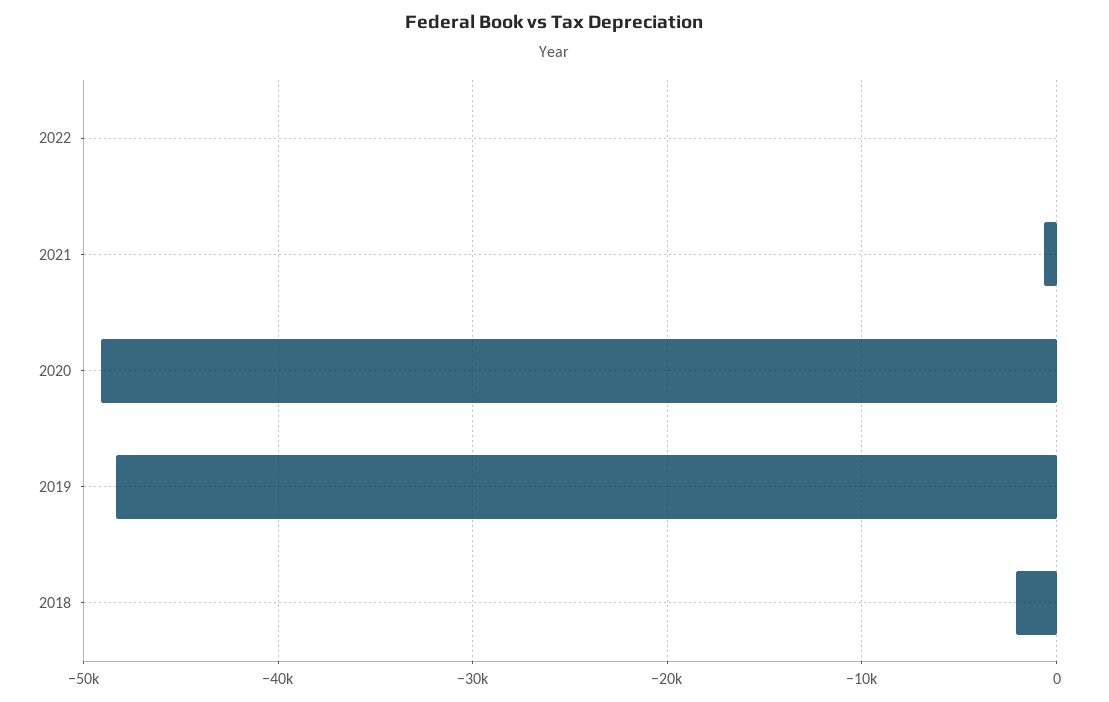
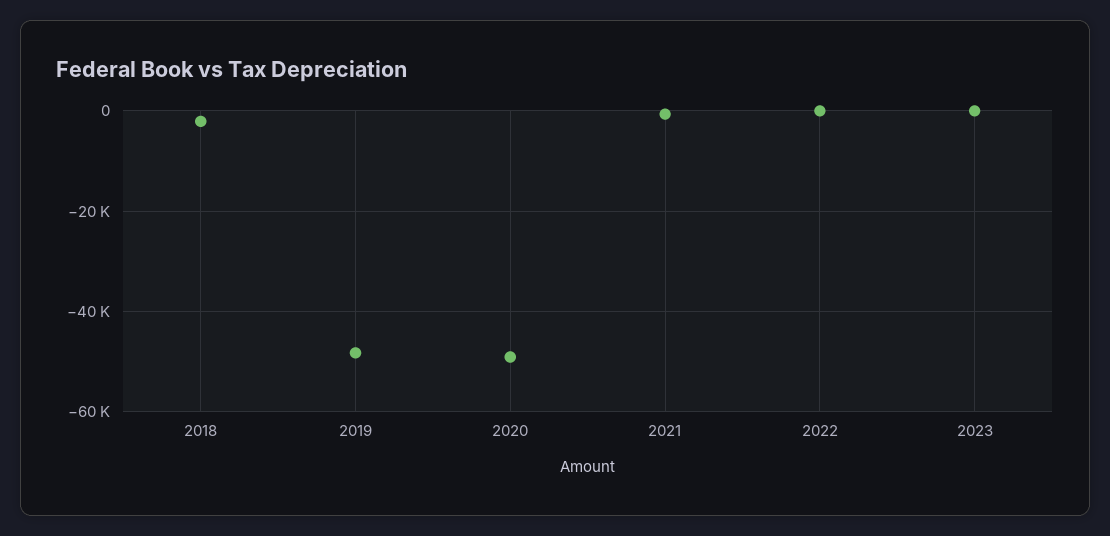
2023: none -> 0

